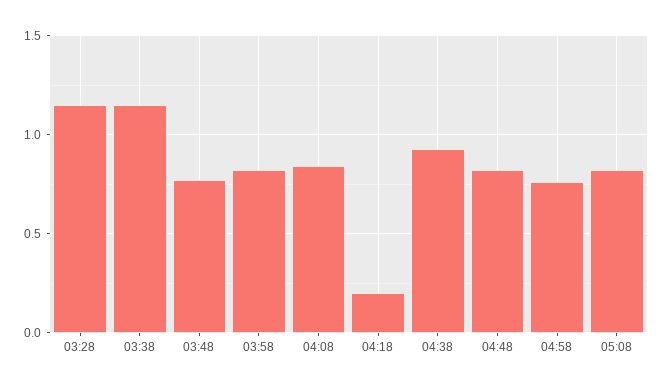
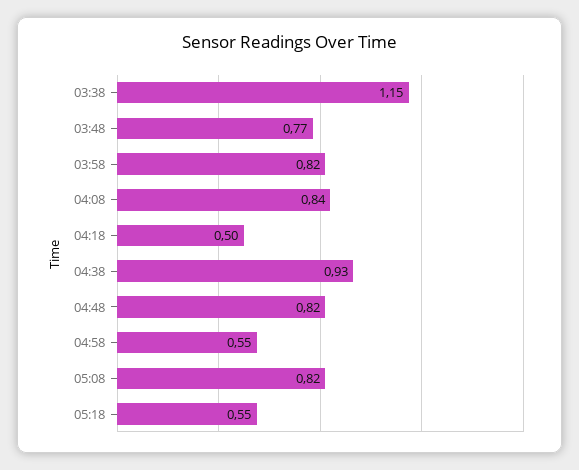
03:28: 1.15 -> none
04:18: 0.2 -> 0.5
04:58: 0.75 -> 0.55
05:18: none -> 0.55

